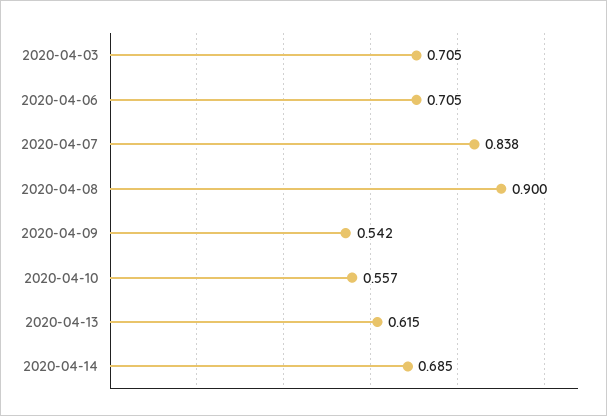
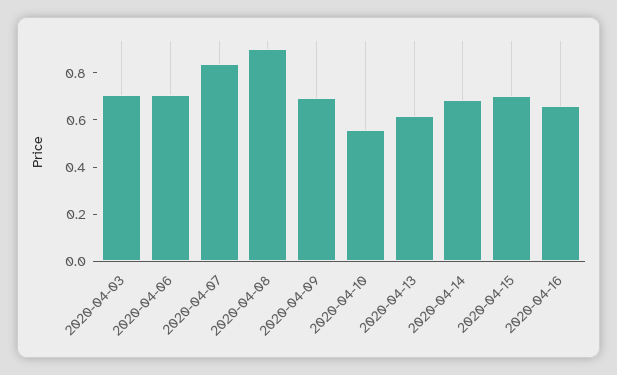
2020-04-09: 0.542 -> 0.7
2020-04-15: none -> 0.7
2020-04-16: none -> 0.65

